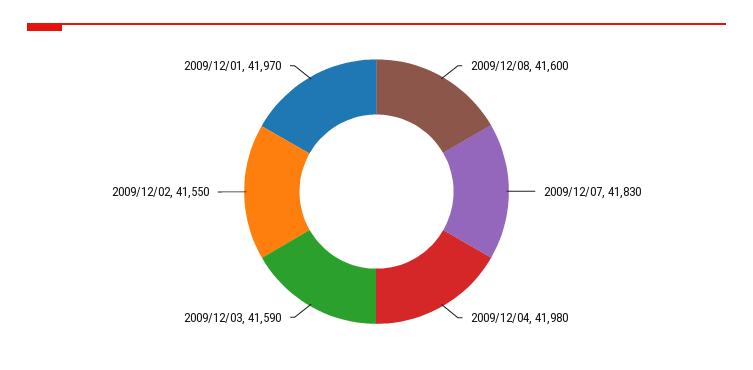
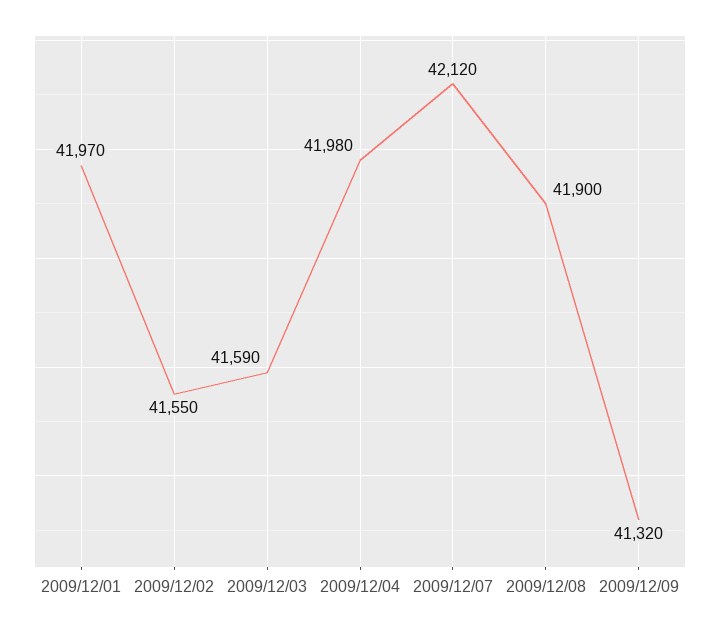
2009/12/08: 41600 -> 41900
2009/12/07: 41830 -> 42120
2009/12/09: none -> 41320

